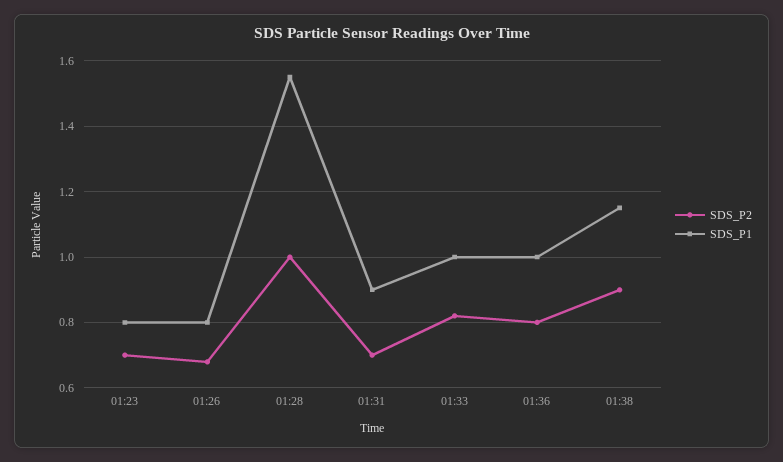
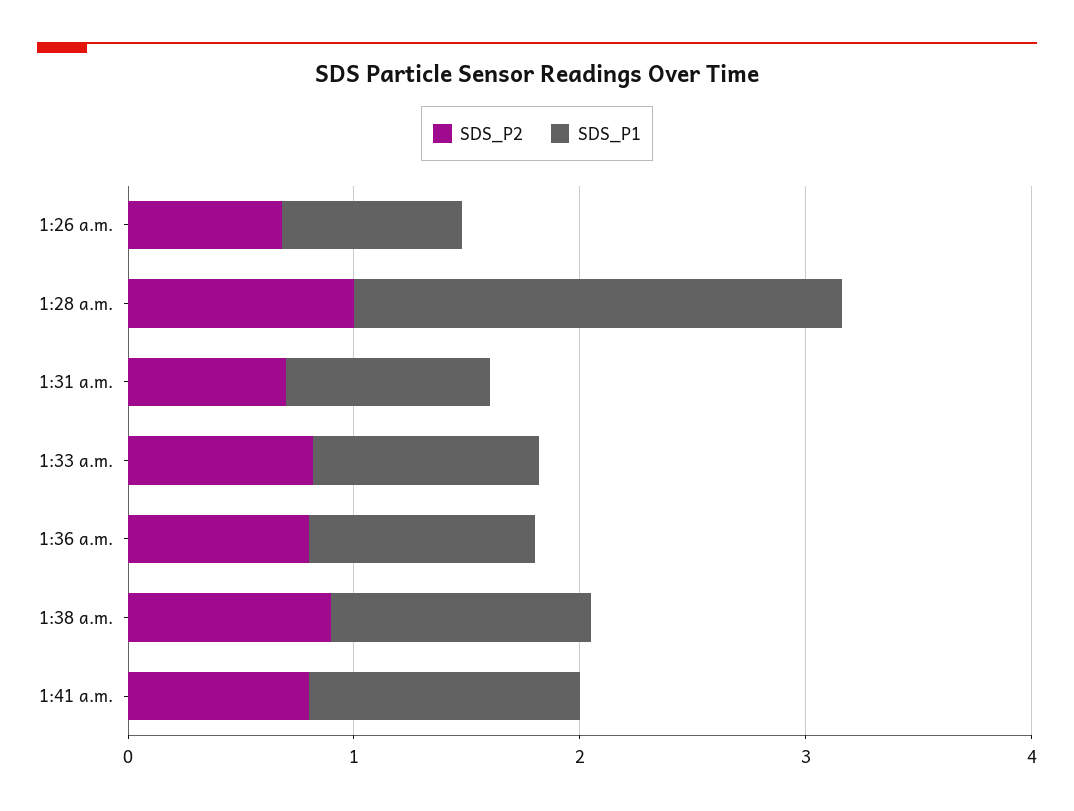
SDS_P2, 01:23: 0.7 -> none
SDS_P1, 01:23: 0.8 -> none
SDS_P1, 01:28: 1.55 -> 2.2
SDS_P2, 1:41 a.m.: none -> 0.8
SDS_P1, 1:41 a.m.: none -> 1.2

